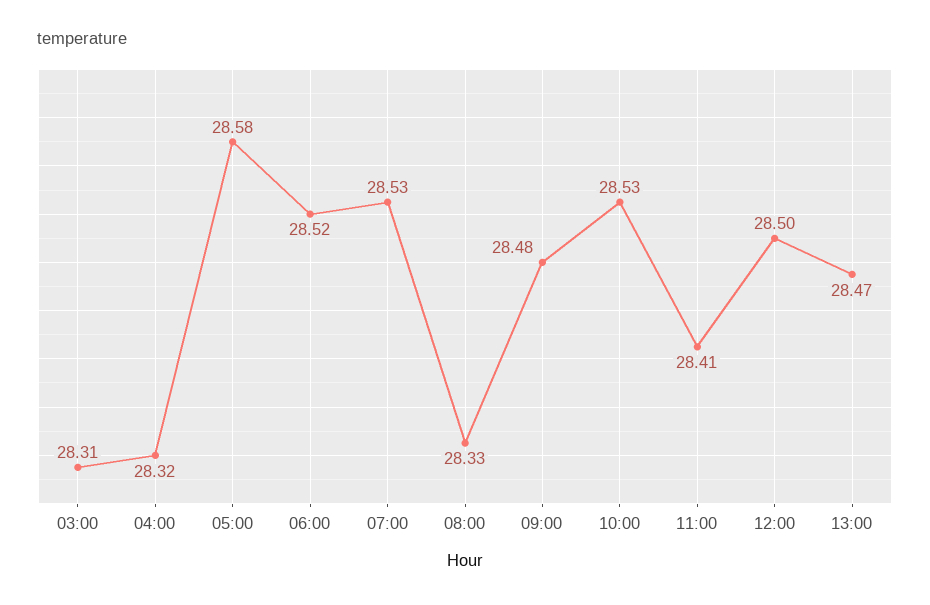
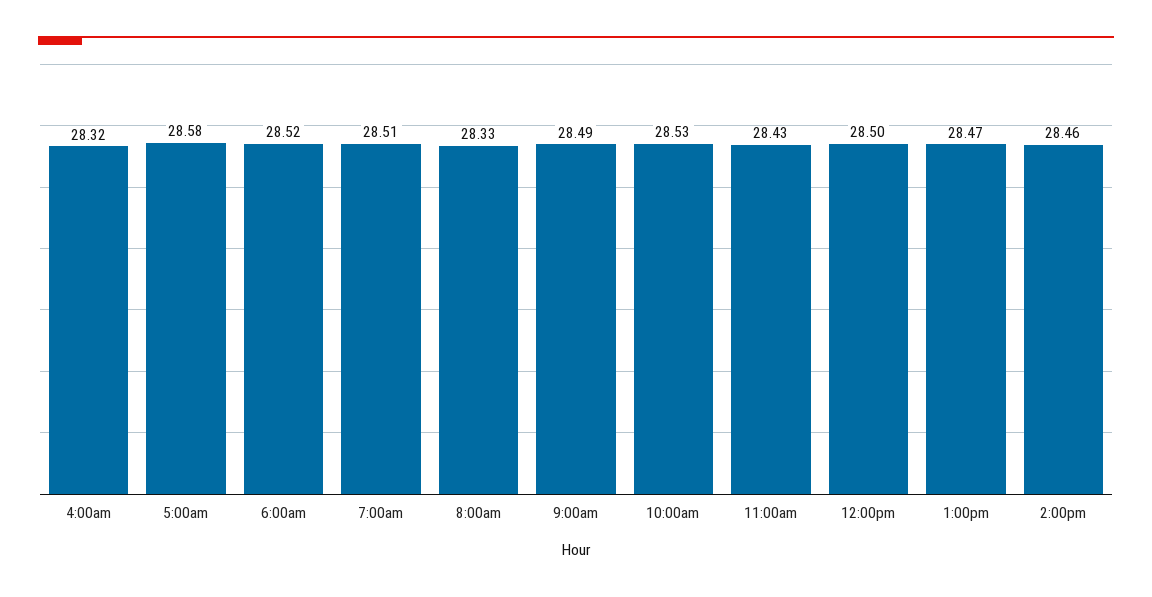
03:00: 28.31 -> none
07:00: 28.53 -> 28.51
09:00: 28.48 -> 28.49
11:00: 28.41 -> 28.43
2:00pm: none -> 28.46

